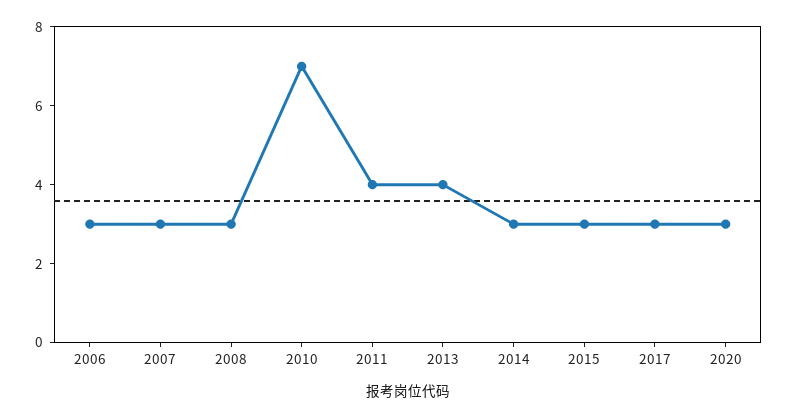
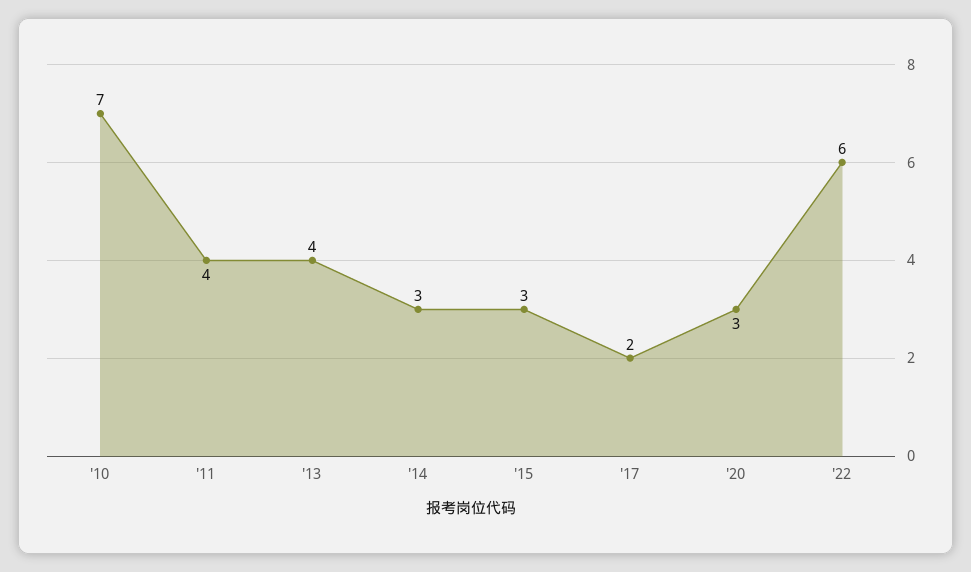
2006: 3 -> none
2007: 3 -> none
2008: 3 -> none
2017: 3 -> 2
'22: none -> 6

